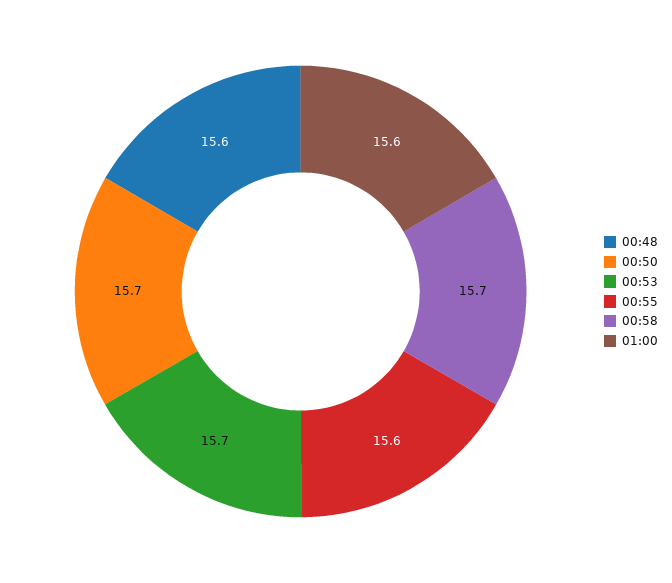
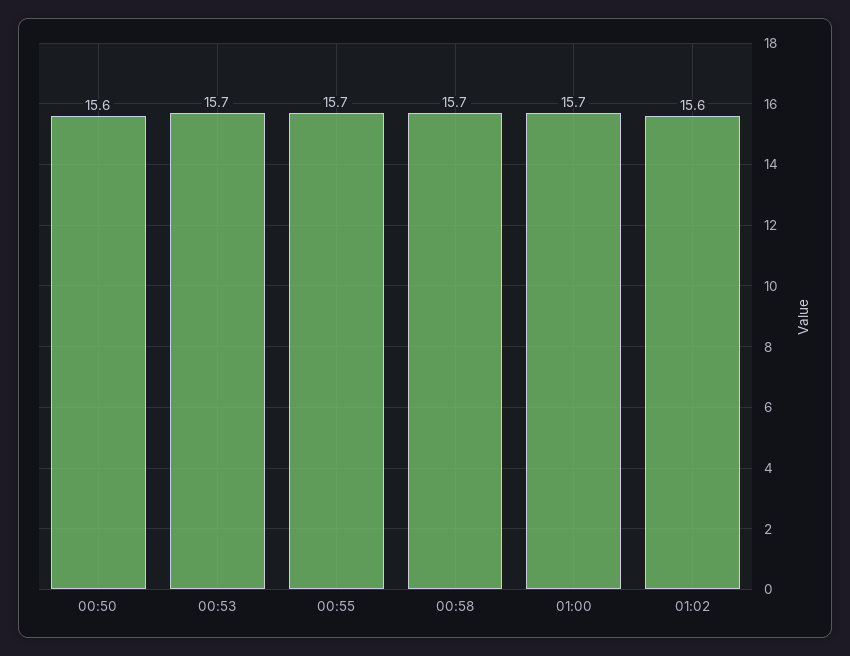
00:48: 15.6 -> none
00:50: 15.7 -> 15.6
00:55: 15.6 -> 15.7
01:00: 15.6 -> 15.7
01:02: none -> 15.6

